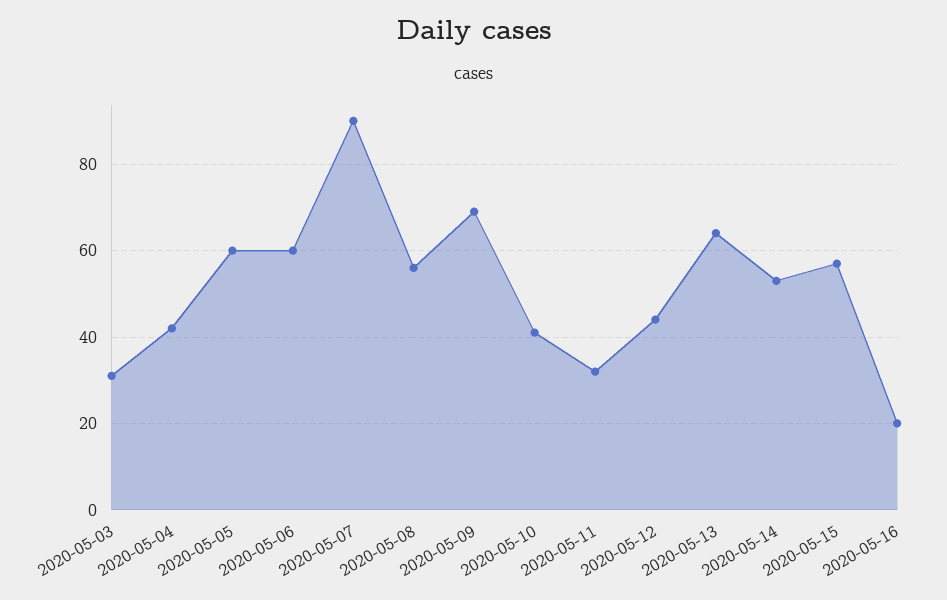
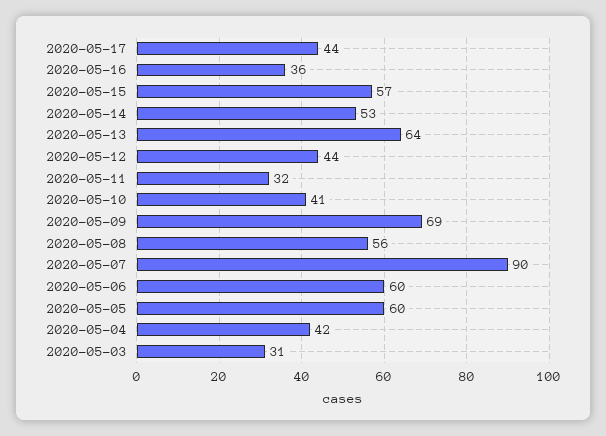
2020-05-16: 20 -> 36
2020-05-17: none -> 44

